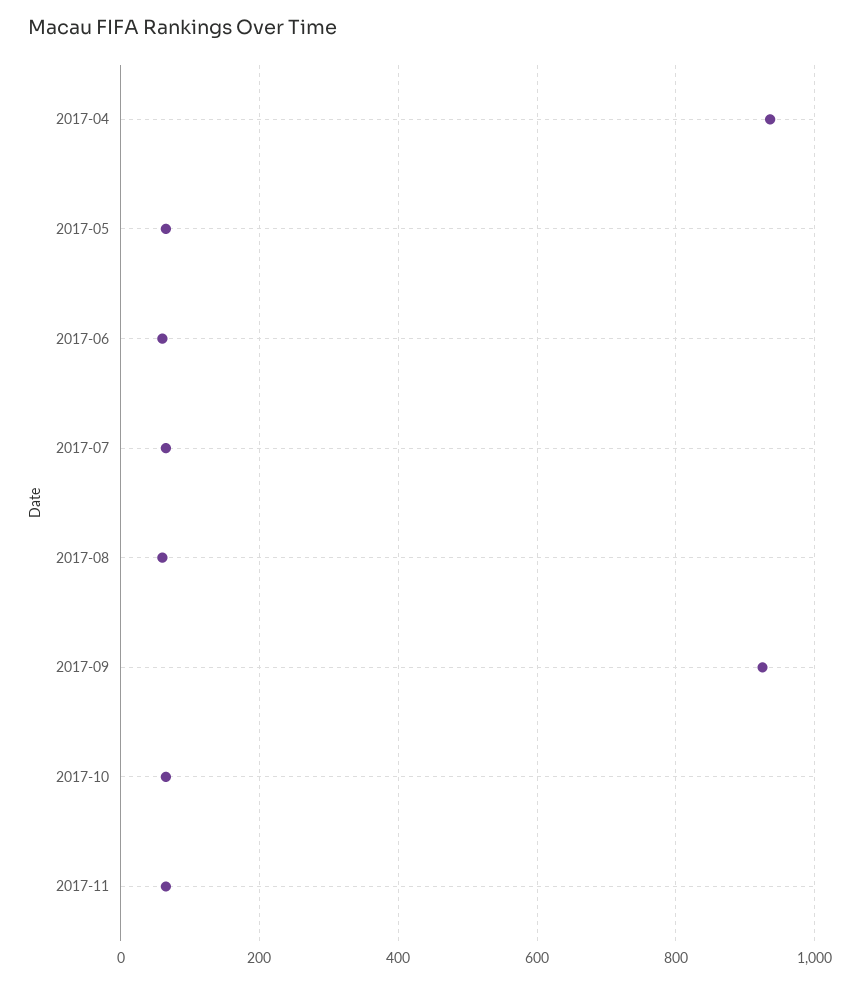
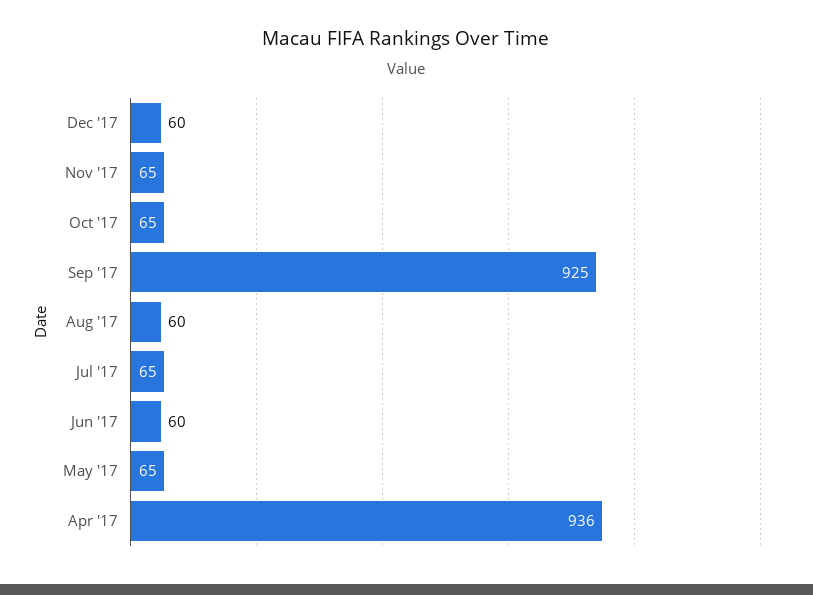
Dec '17: none -> 60

